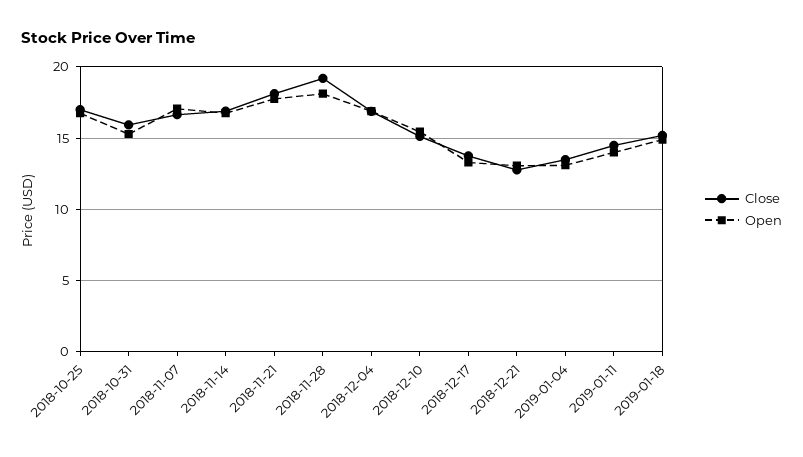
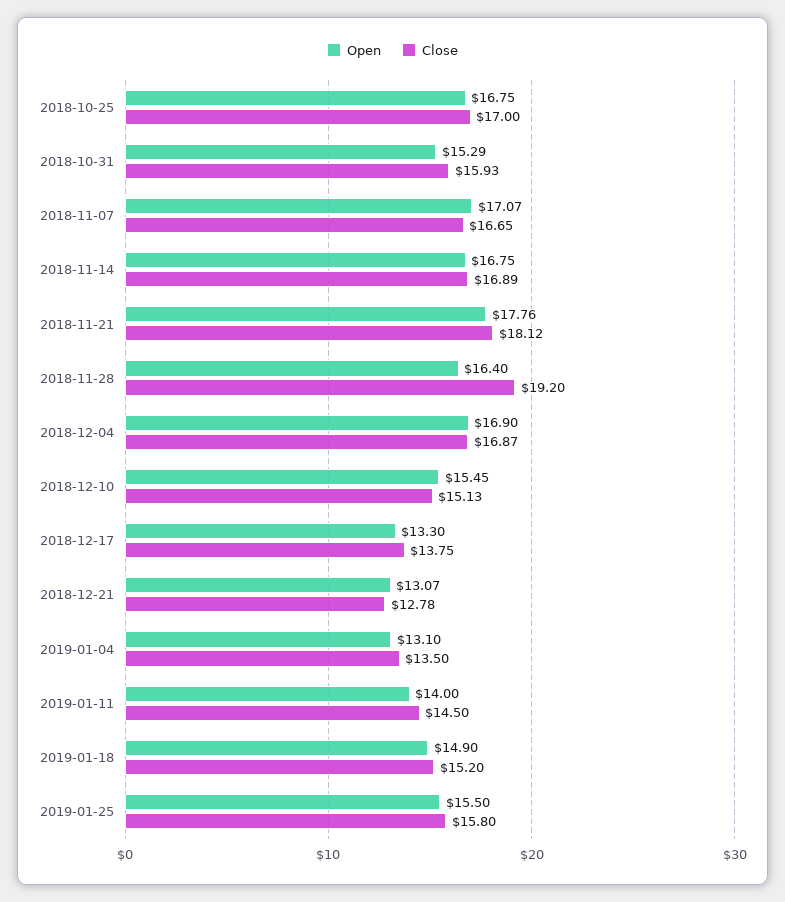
Open, 2018-11-28: 18 -> 16.4
Open, 2019-01-25: none -> 15.5
Close, 2019-01-25: none -> 15.8

